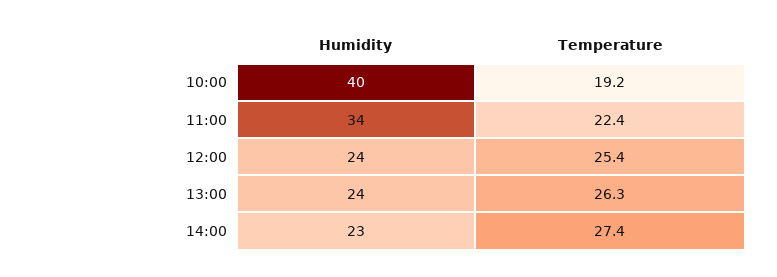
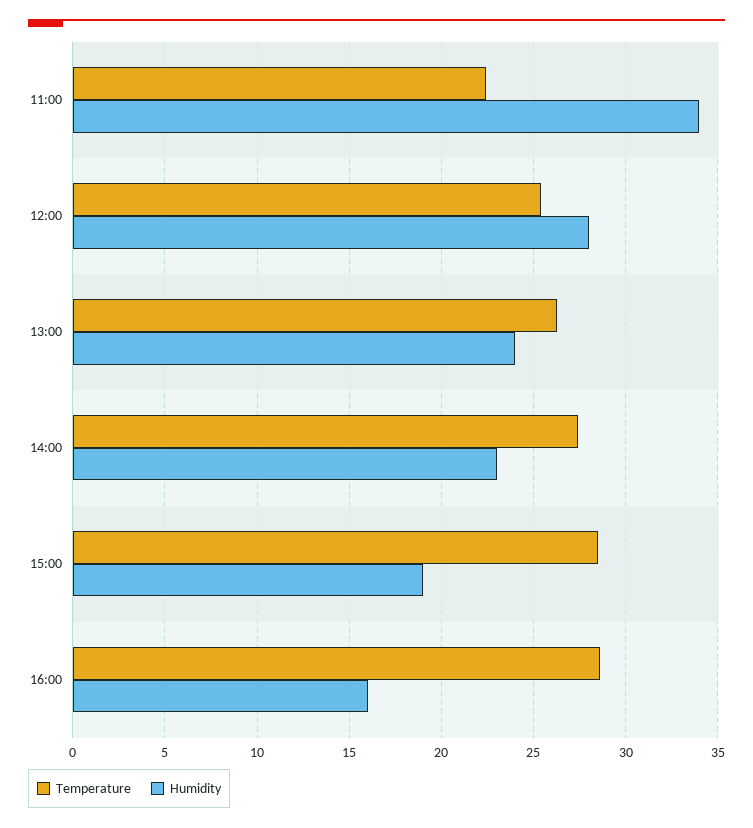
Humidity, 10:00: 40 -> none
Temperature, 10:00: 19.2 -> none
Humidity, 12:00: 24 -> 28
Temperature, 15:00: none -> 28.5
Humidity, 15:00: none -> 19
Temperature, 16:00: none -> 28.5
Humidity, 16:00: none -> 16

